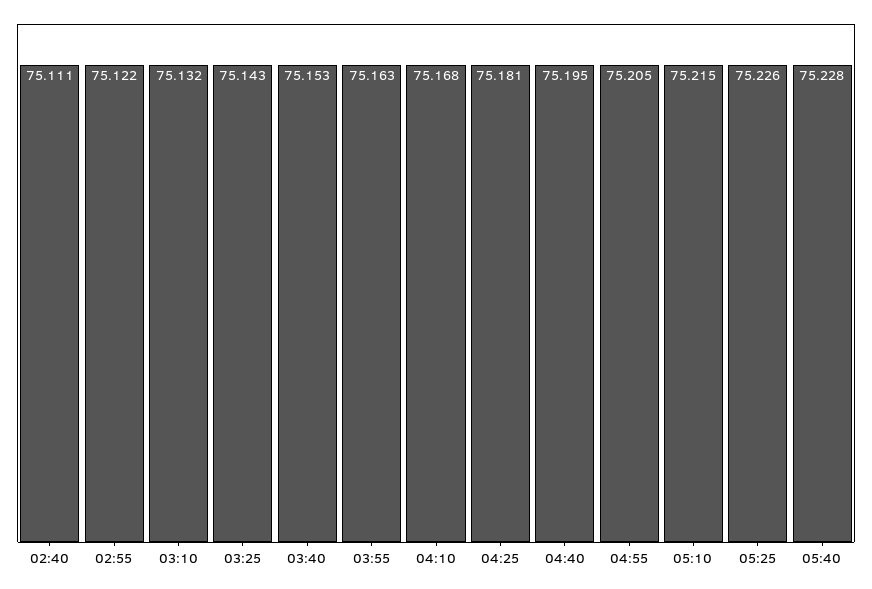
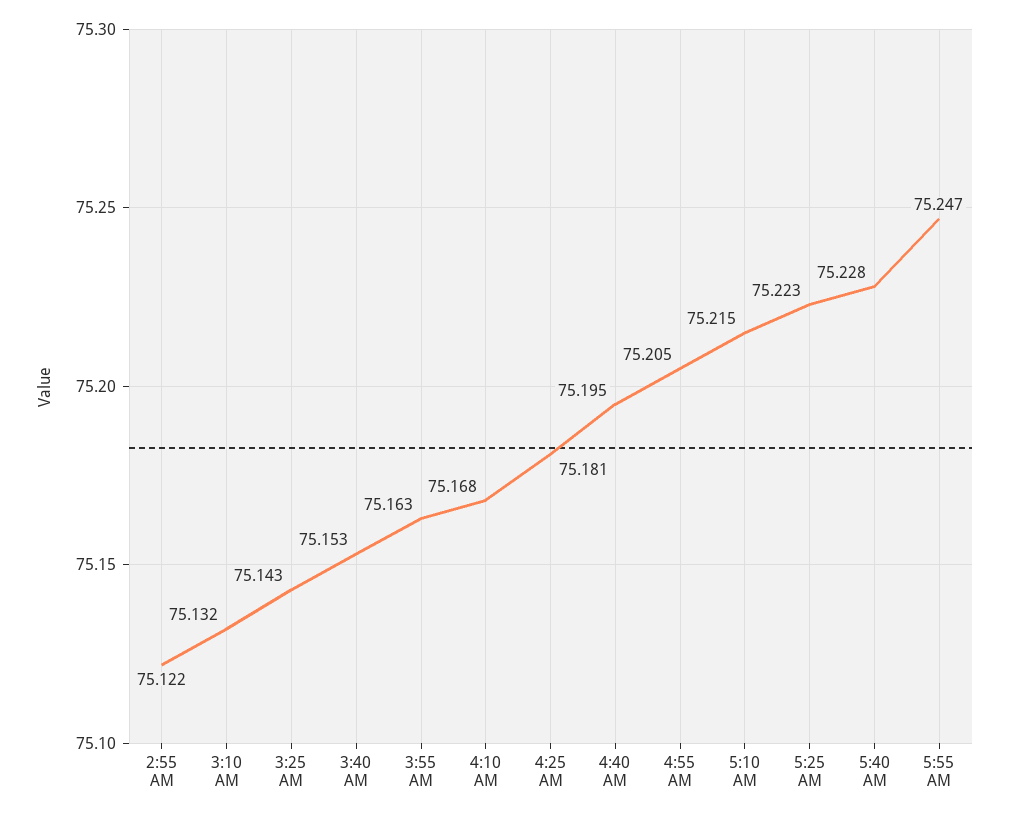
02:40: 75.111 -> none
05:25: 75.226 -> 75.223
5:55 AM: none -> 75.247

